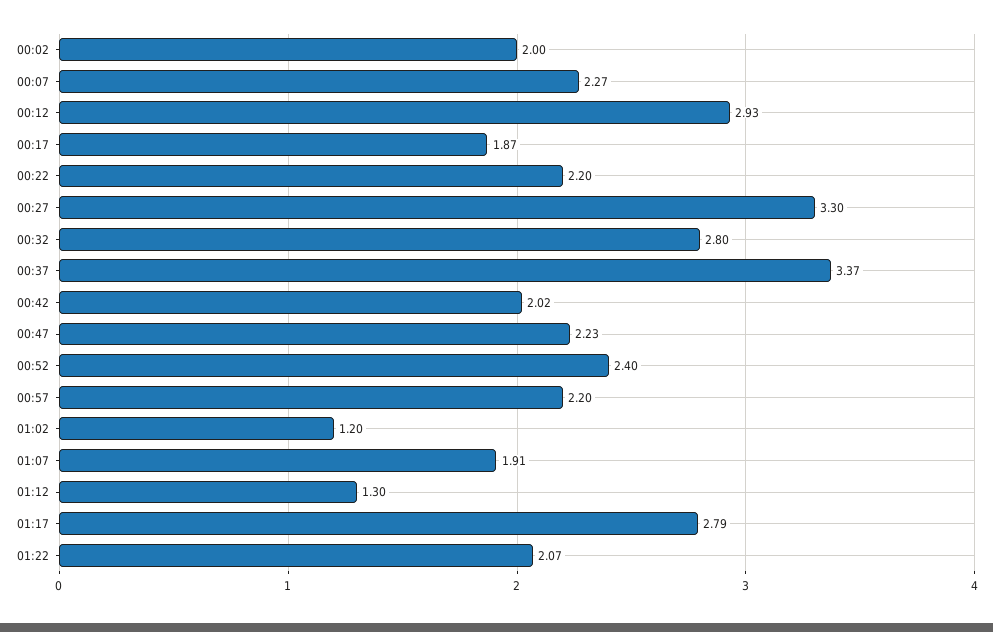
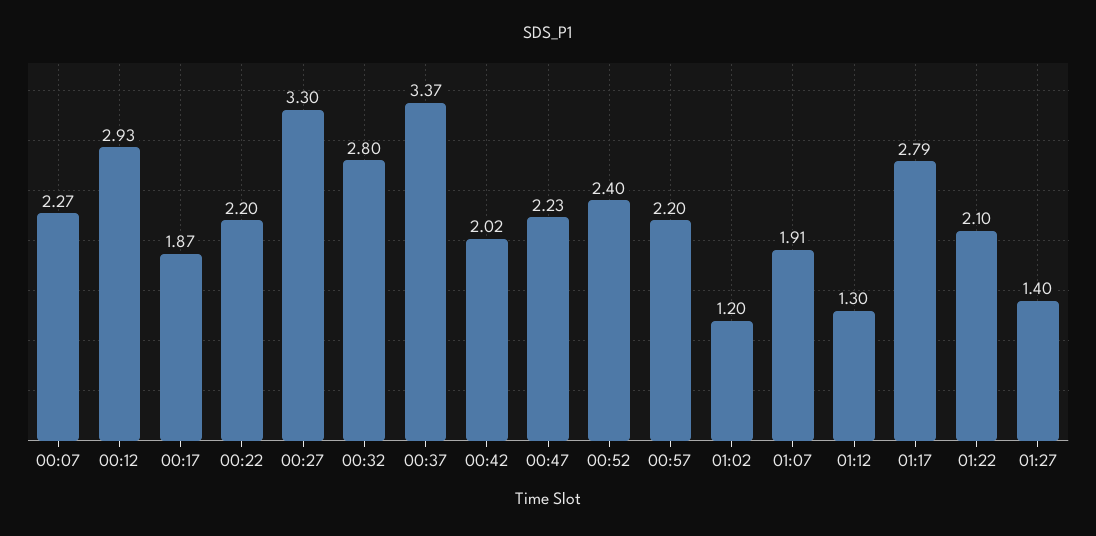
00:02: 2 -> none
01:22: 2.07 -> 2.1
01:27: none -> 1.4

